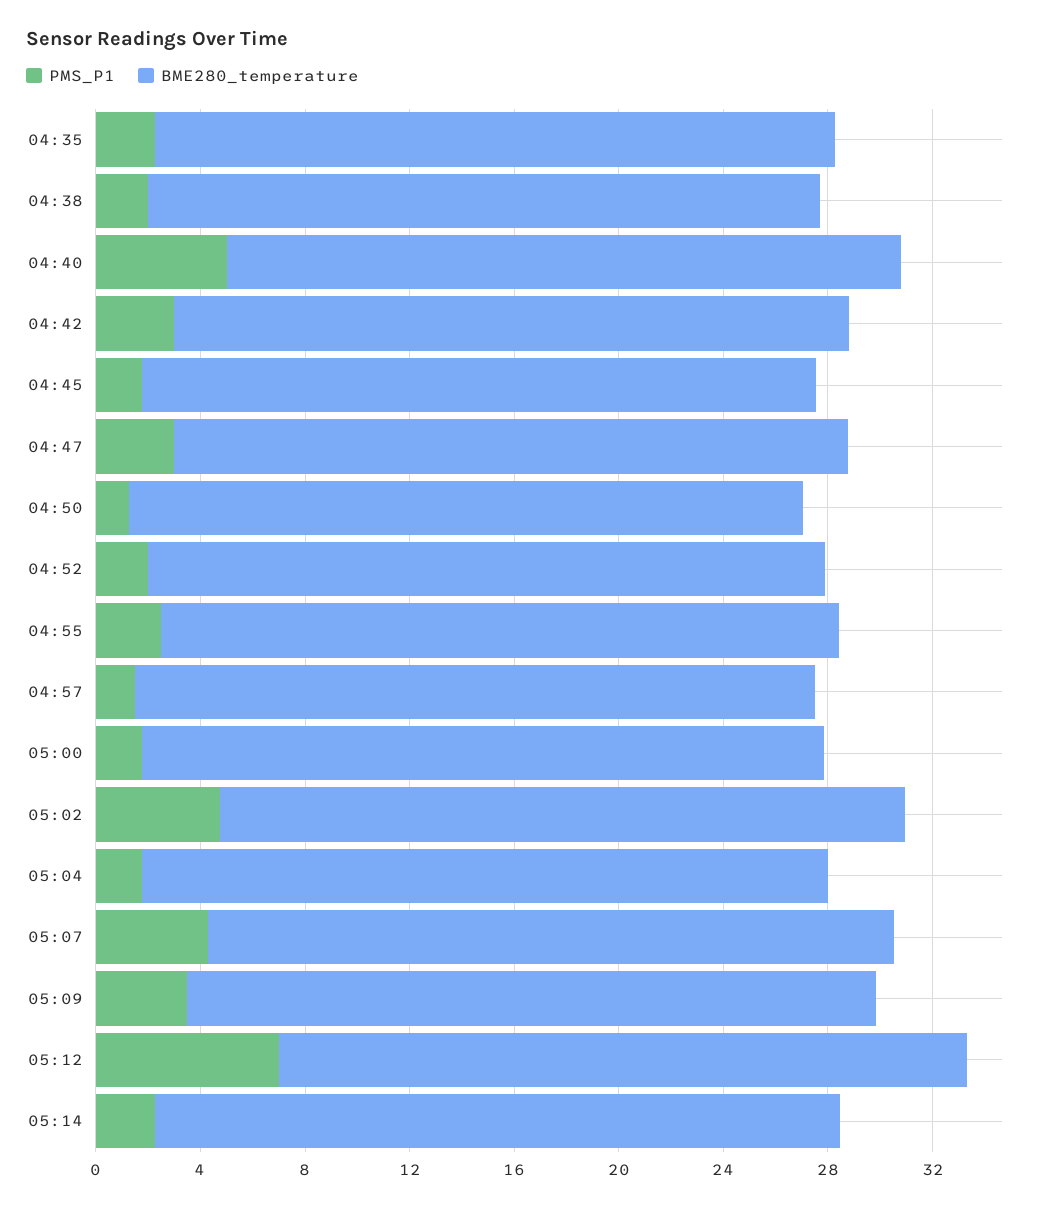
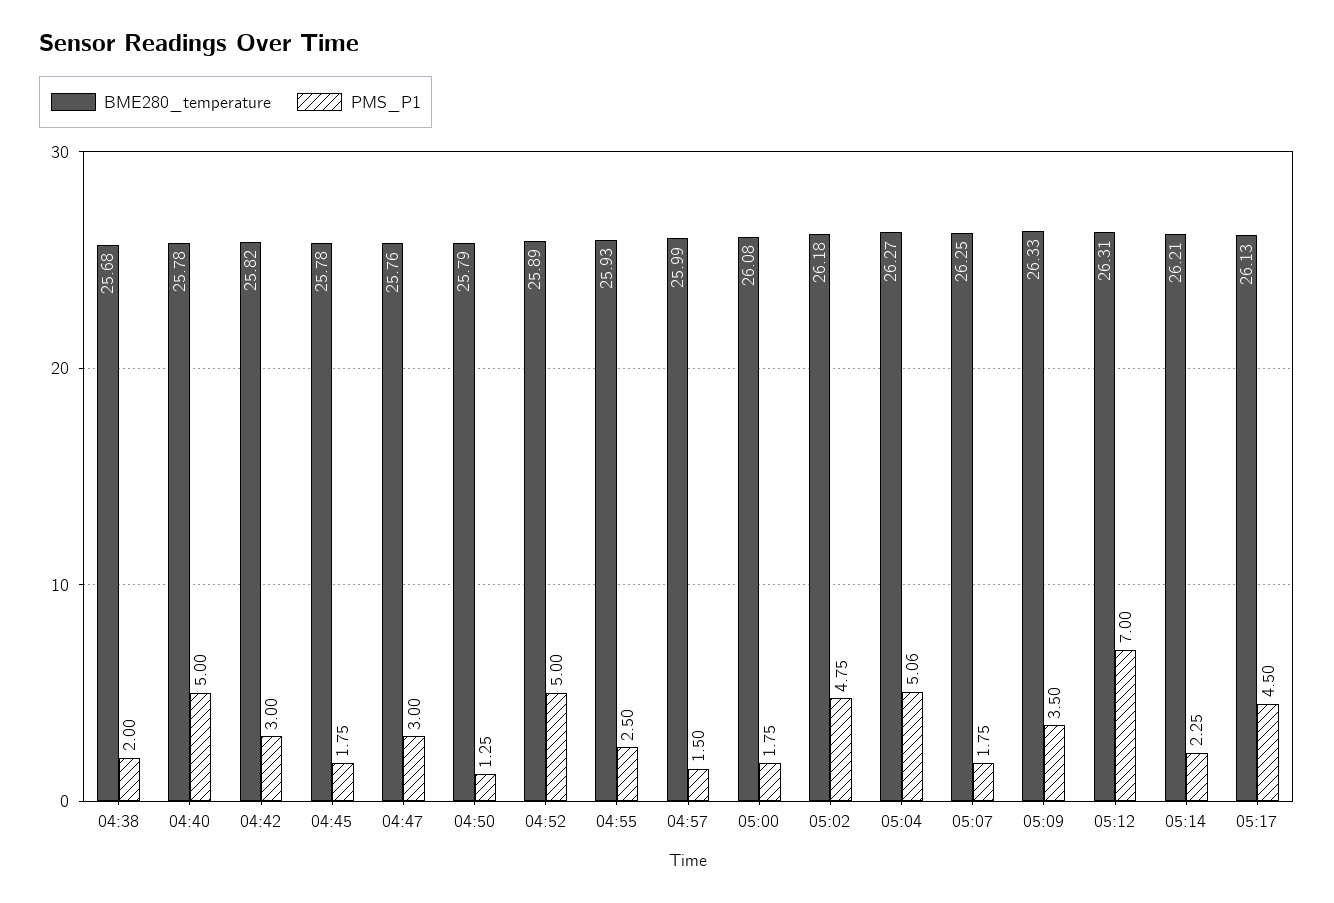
PMS_P1, 04:35: 2 -> none
BME280_temperature, 04:35: 26 -> none
PMS_P1, 04:52: 2 -> 5
PMS_P1, 05:04: 2 -> 5.06
PMS_P1, 05:07: 4 -> 1.75
BME280_temperature, 05:17: none -> 26.13
PMS_P1, 05:17: none -> 4.5

